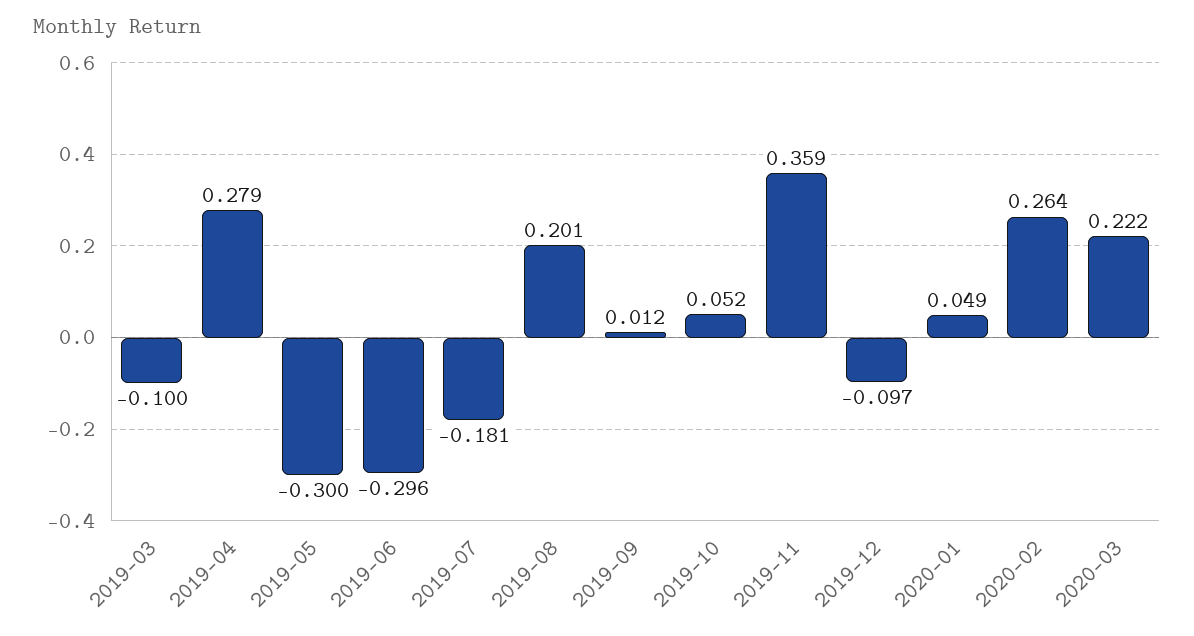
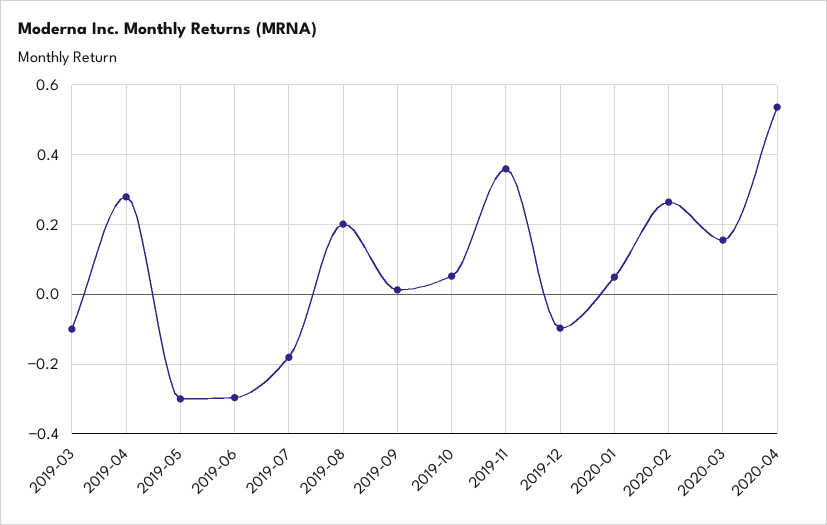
2020-03: 0.222 -> 0.16
2020-04: none -> 0.54

